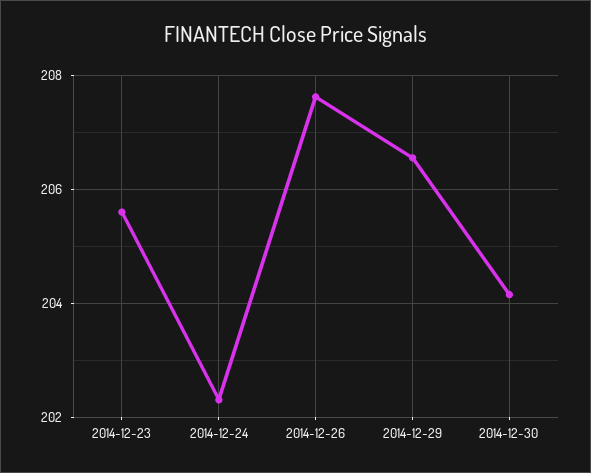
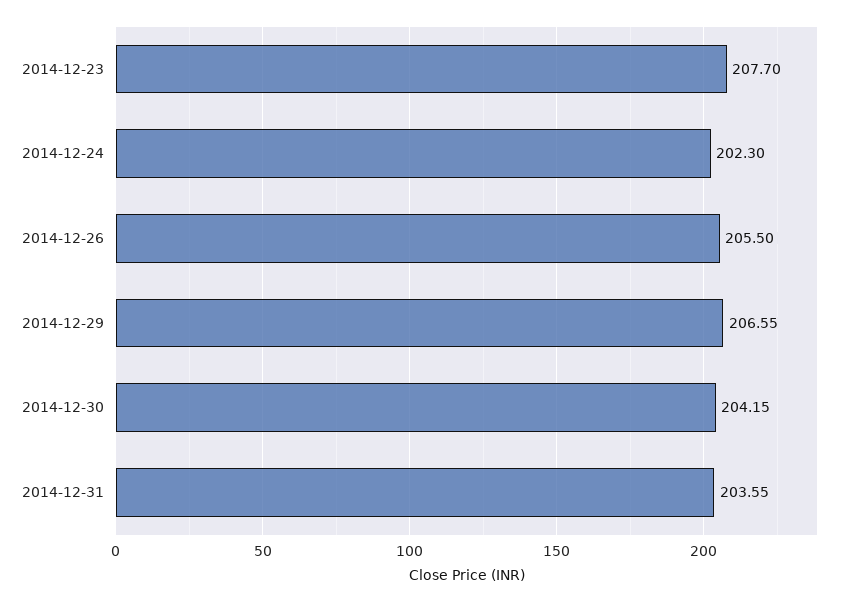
2014-12-23: 205.6 -> 207.7
2014-12-26: 207.6 -> 205.5
2014-12-31: none -> 203.55

